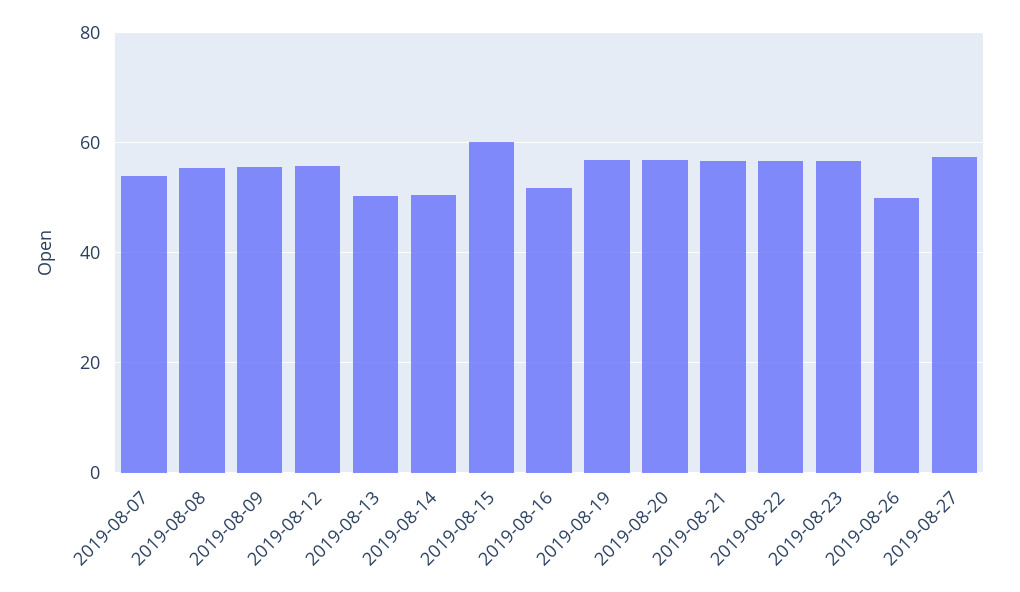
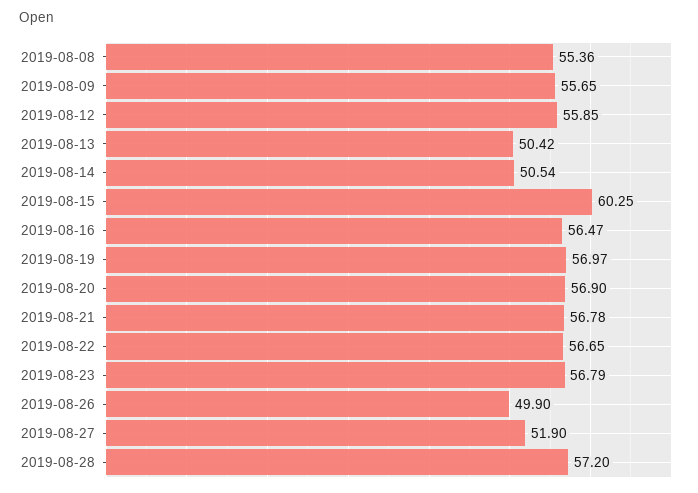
2019-08-07: 54 -> none
2019-08-16: 52 -> 56.47
2019-08-27: 58 -> 51.9
2019-08-28: none -> 57.2

